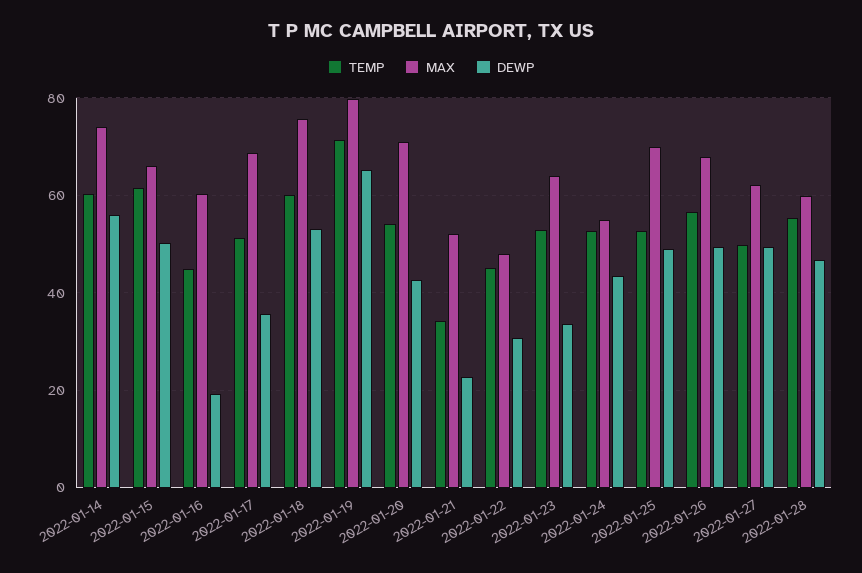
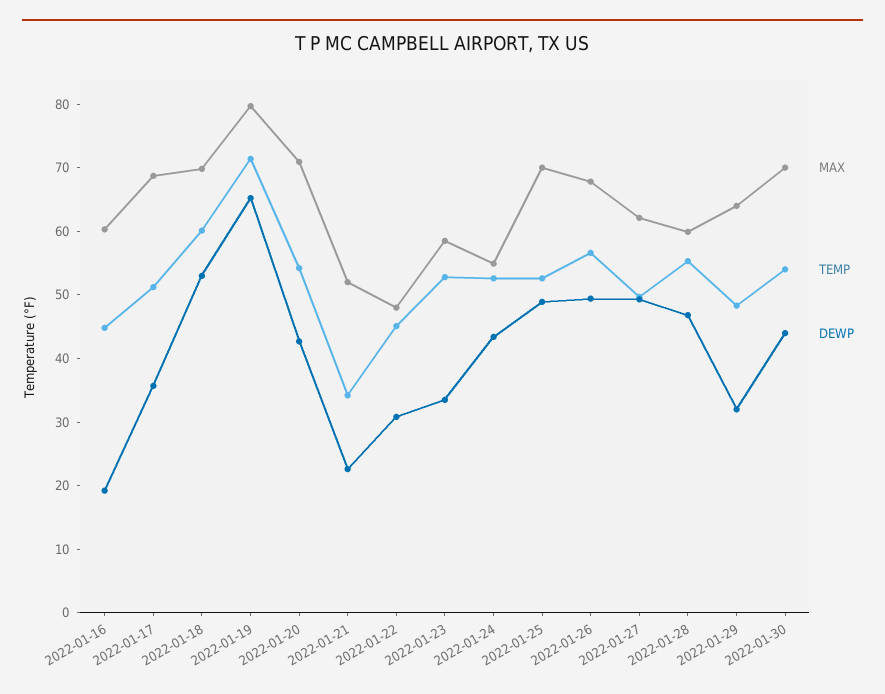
TEMP, 2022-01-14: 60 -> none
MAX, 2022-01-14: 74 -> none
DEWP, 2022-01-14: 56 -> none
TEMP, 2022-01-15: 62 -> none
MAX, 2022-01-15: 66 -> none
DEWP, 2022-01-15: 50 -> none
MAX, 2022-01-18: 76 -> 70
MAX, 2022-01-23: 64 -> 58
MAX, 2022-01-29: none -> 64
TEMP, 2022-01-29: none -> 48
DEWP, 2022-01-29: none -> 32
MAX, 2022-01-30: none -> 70
TEMP, 2022-01-30: none -> 54
DEWP, 2022-01-30: none -> 44

